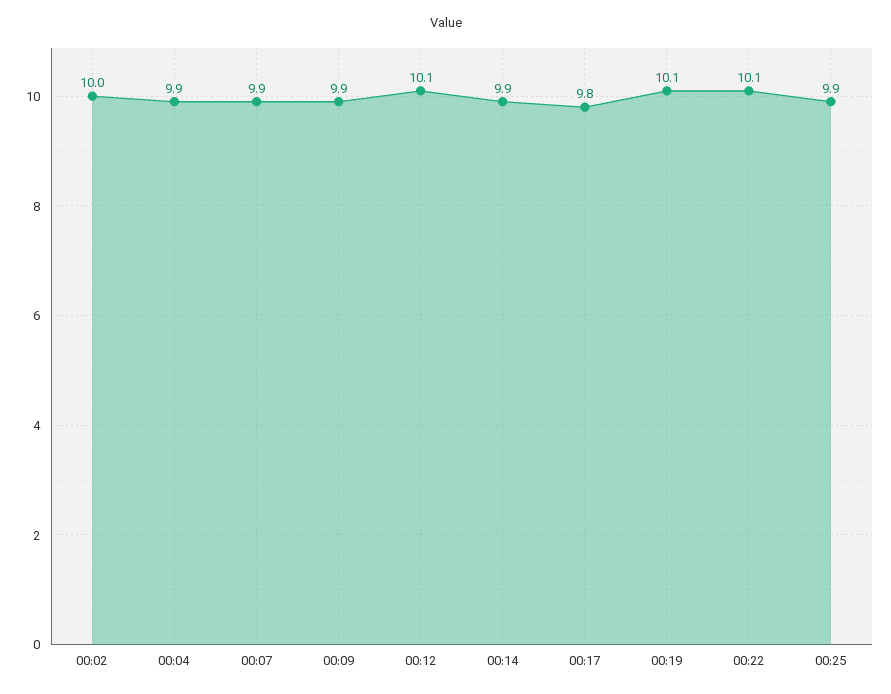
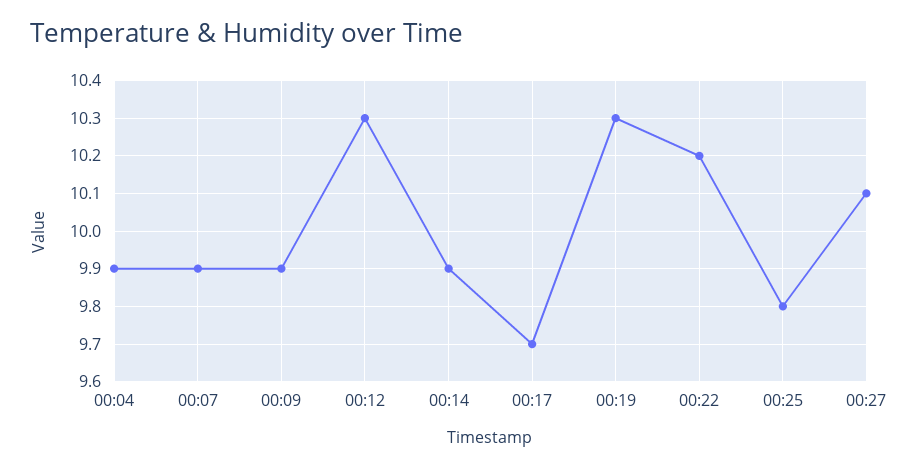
00:02: 10 -> none
00:12: 10.1 -> 10.3
00:17: 9.8 -> 9.7
00:19: 10.1 -> 10.3
00:22: 10.1 -> 10.2
00:25: 9.9 -> 9.8
00:27: none -> 10.1

